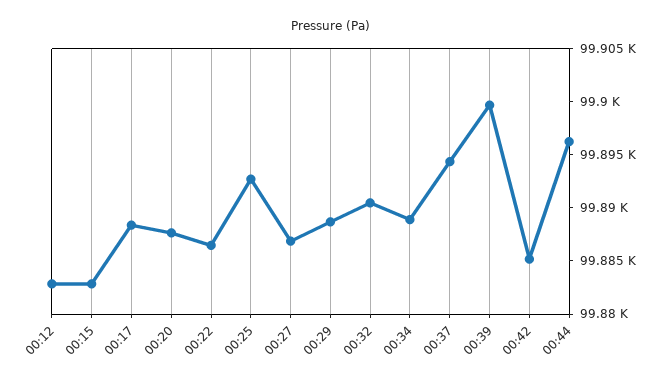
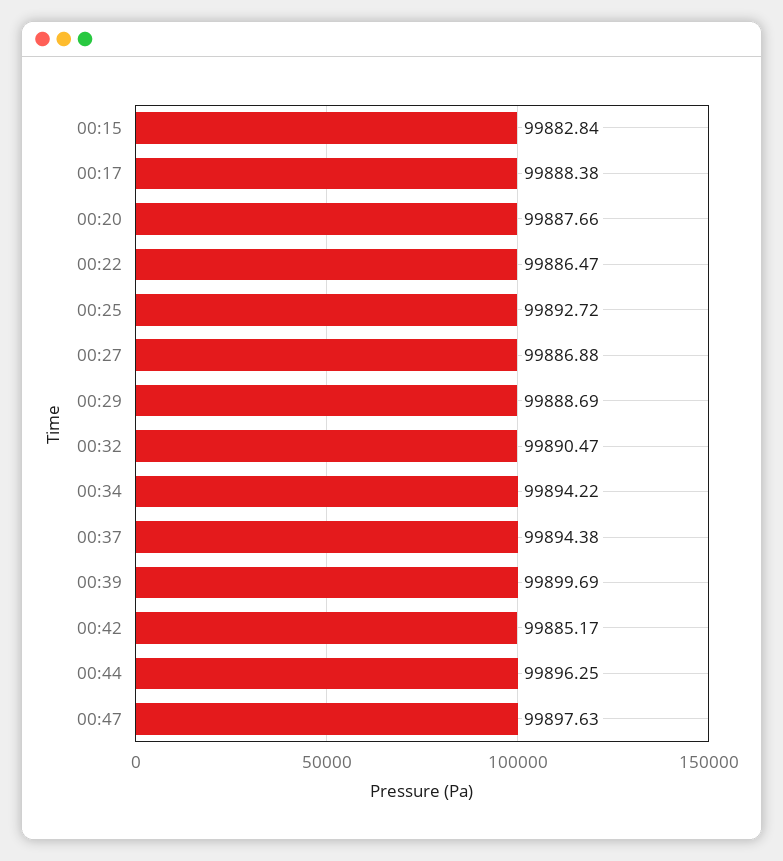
00:12: 99883 -> none
00:34: 99889 -> 99894.22
00:47: none -> 99897.63

